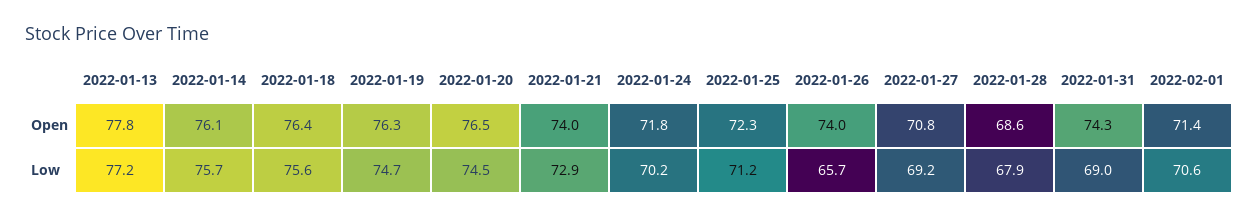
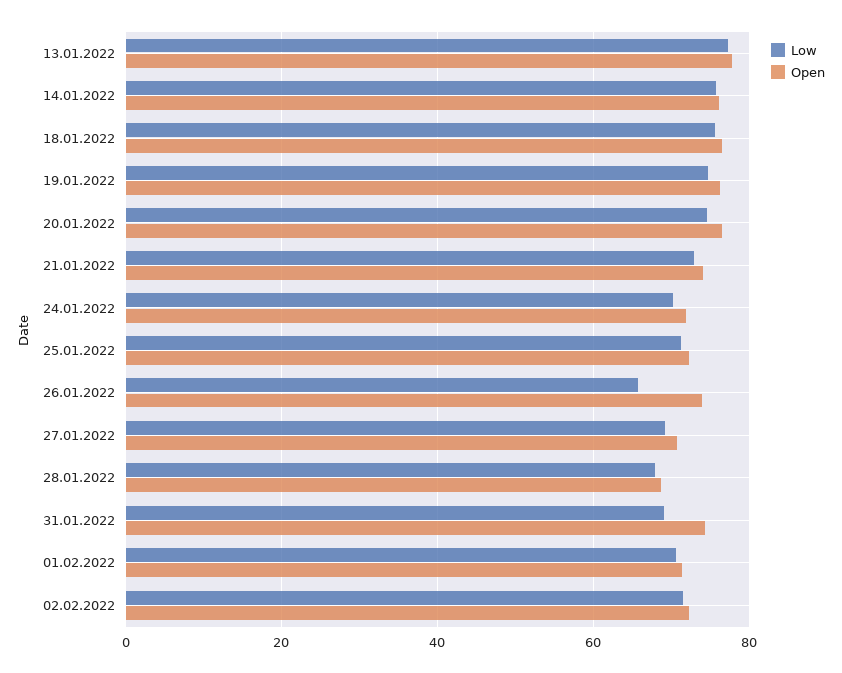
Low, 02.02.2022: none -> 72
Open, 02.02.2022: none -> 72

